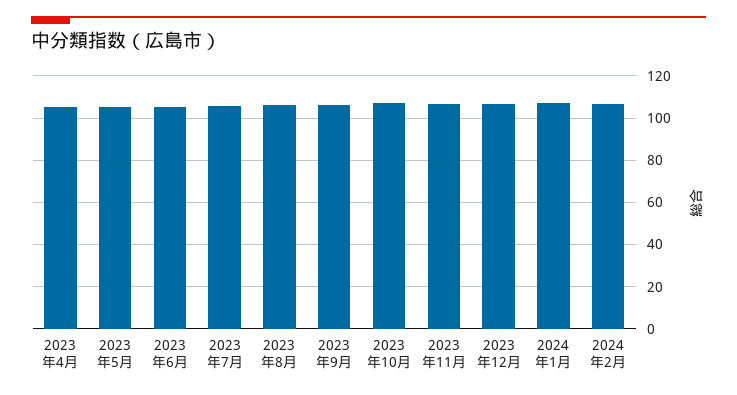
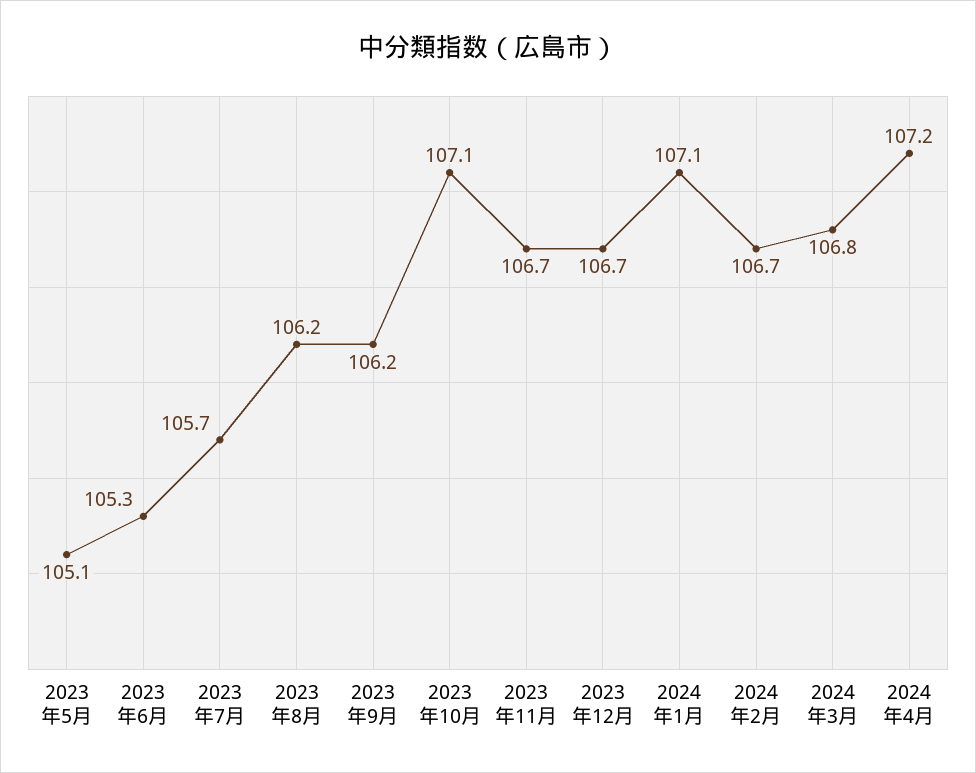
2023年4月: 105 -> none
2024年3月: none -> 106.8
2024年4月: none -> 107.2

